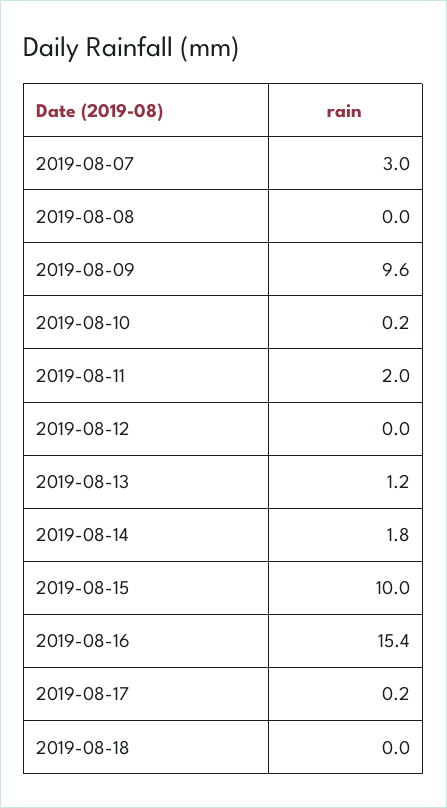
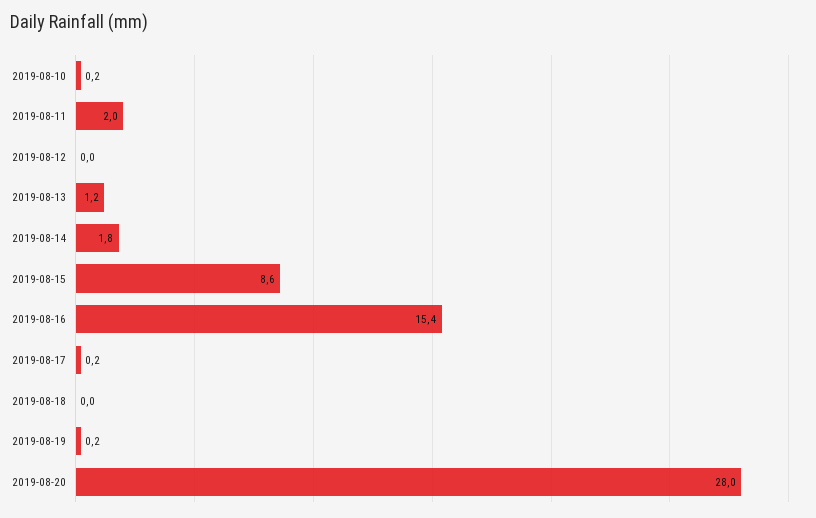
2019-08-07: 3 -> none
2019-08-08: 0 -> none
2019-08-09: 9.6 -> none
2019-08-15: 10 -> 8.6
2019-08-19: none -> 0.2
2019-08-20: none -> 28

